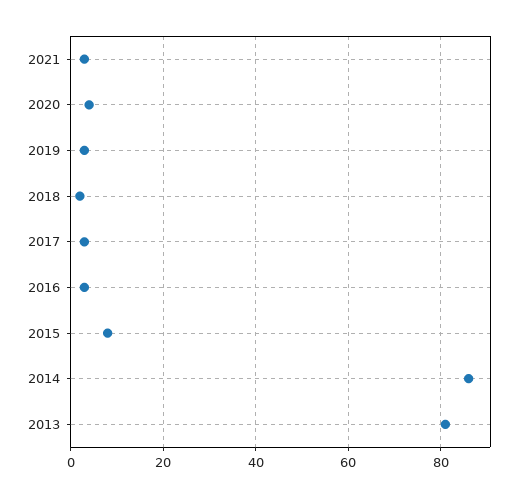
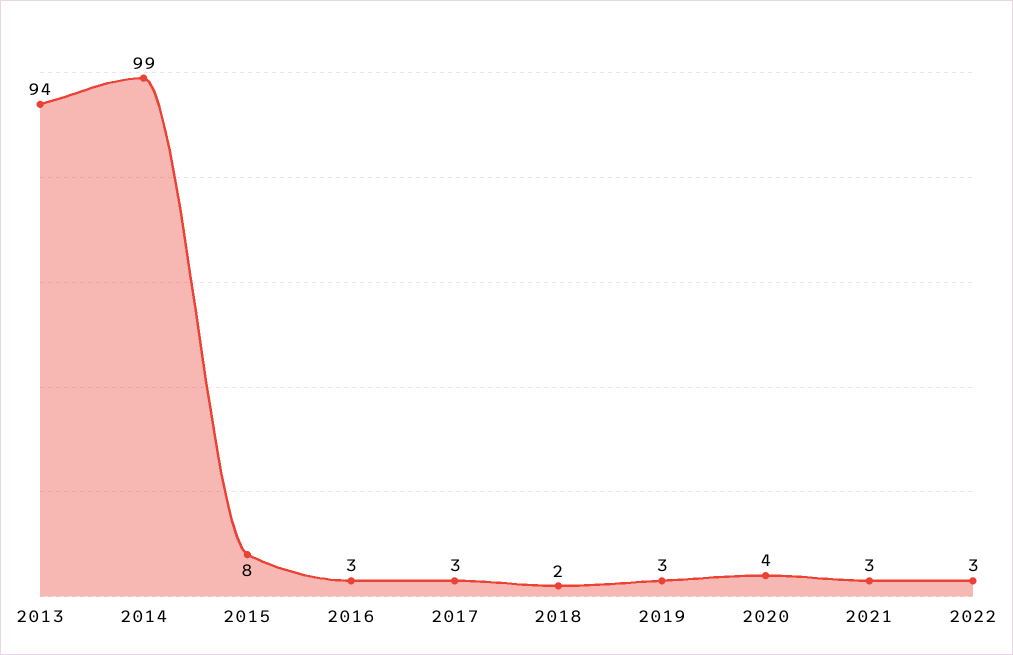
2014: 85 -> 99
2013: 80 -> 94
2022: none -> 3

